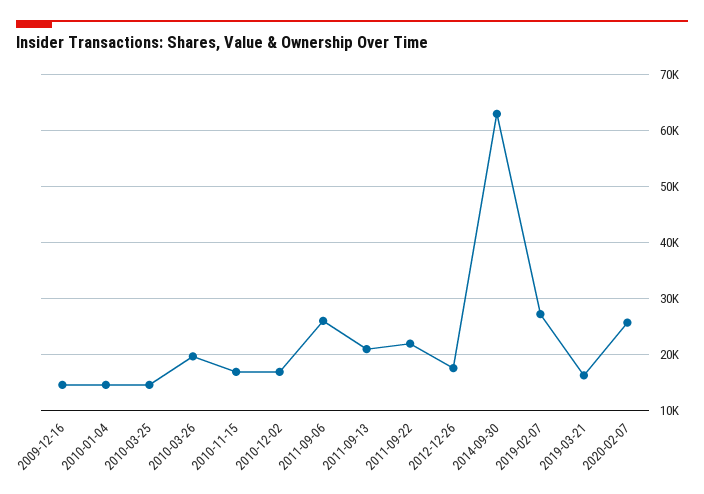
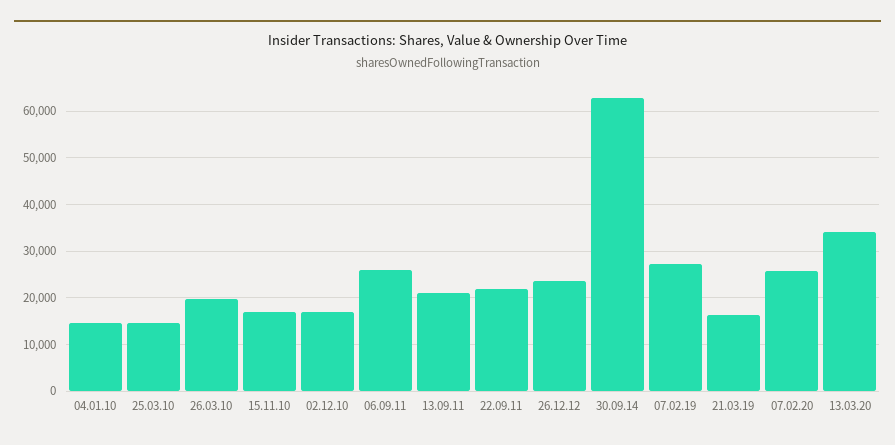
2009-12-16: 14000 -> none
2012-12-26: 18000 -> 24000
13.03.20: none -> 34000

